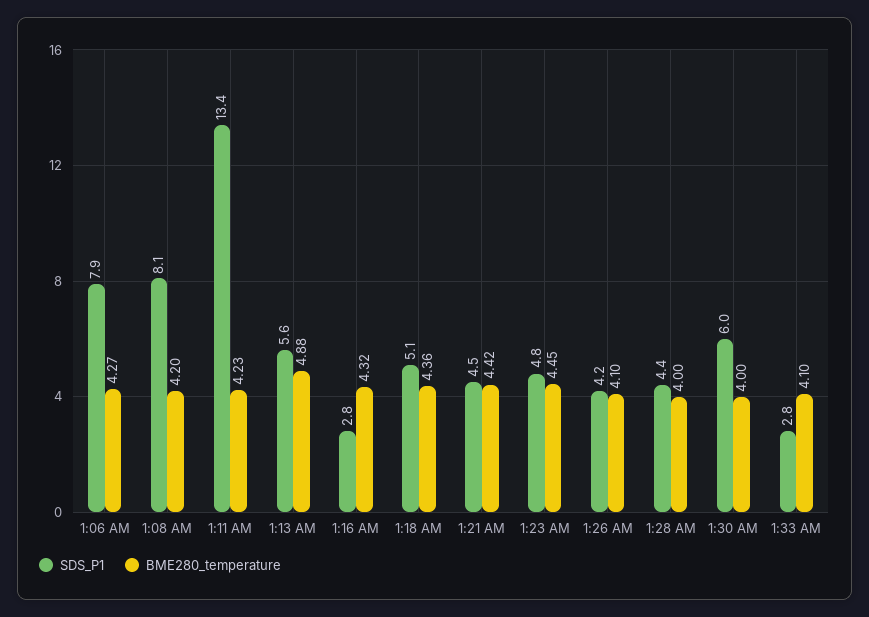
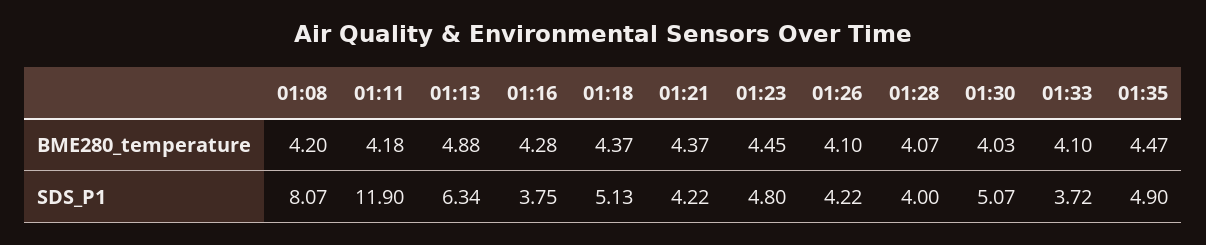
SDS_P1, 1:06 AM: 7.9 -> none
BME280_temperature, 1:06 AM: 4.27 -> none
SDS_P1, 1:11 AM: 13.4 -> 11.9
BME280_temperature, 1:11 AM: 4.23 -> 4.18
SDS_P1, 1:13 AM: 5.6 -> 6.34
SDS_P1, 1:16 AM: 2.8 -> 3.75
BME280_temperature, 1:16 AM: 4.32 -> 4.28
BME280_temperature, 1:18 AM: 4.36 -> 4.37
SDS_P1, 1:21 AM: 4.5 -> 4.22
BME280_temperature, 1:21 AM: 4.42 -> 4.37
SDS_P1, 1:28 AM: 4.4 -> 4
BME280_temperature, 1:28 AM: 4 -> 4.07
SDS_P1, 1:30 AM: 6 -> 5.07
BME280_temperature, 1:30 AM: 4 -> 4.03
SDS_P1, 1:33 AM: 2.8 -> 3.72
BME280_temperature, 01:35: none -> 4.47
SDS_P1, 01:35: none -> 4.9

